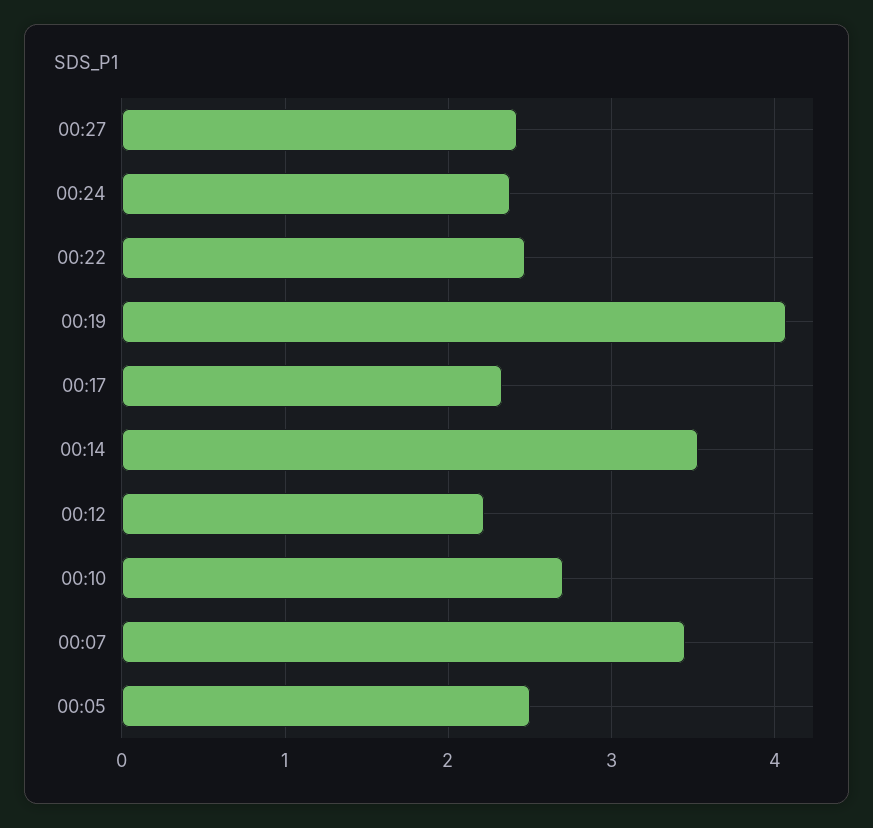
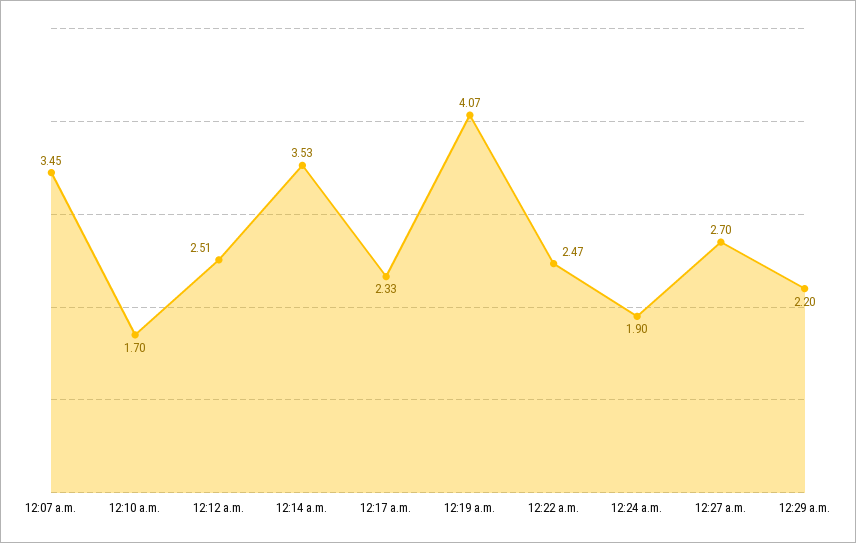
00:27: 2.4 -> 2.7
00:24: 2.4 -> 1.9
00:12: 2.2 -> 2.51
00:10: 2.7 -> 1.7
00:05: 2.5 -> none
12:29 a.m.: none -> 2.2

